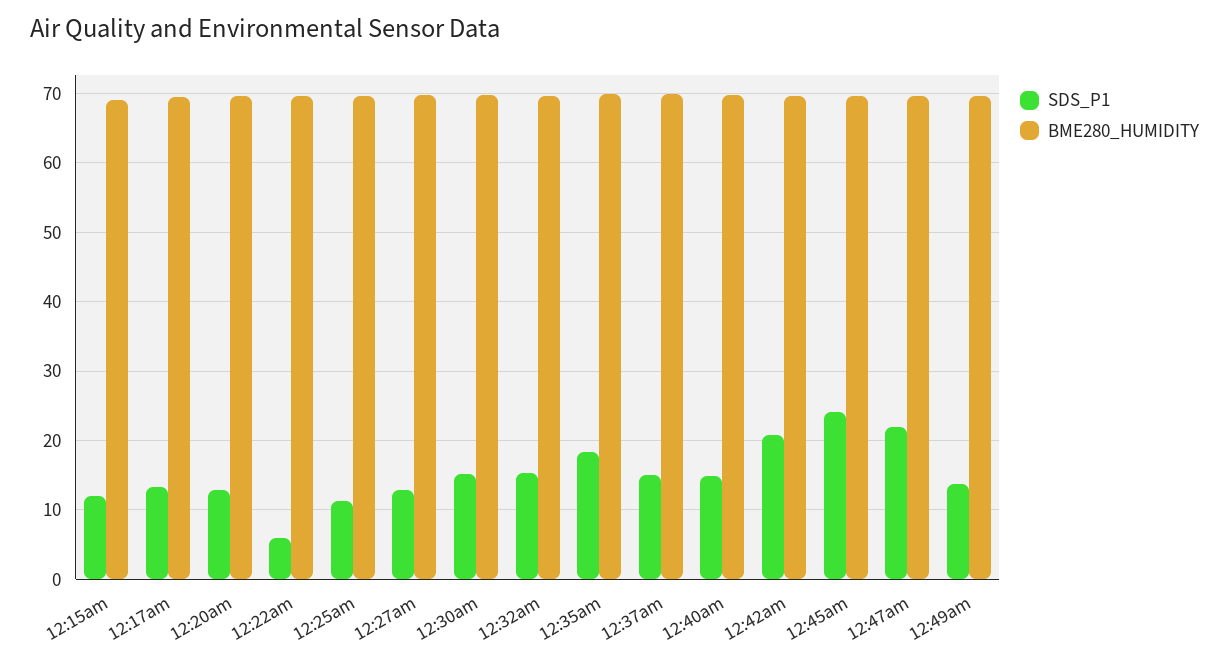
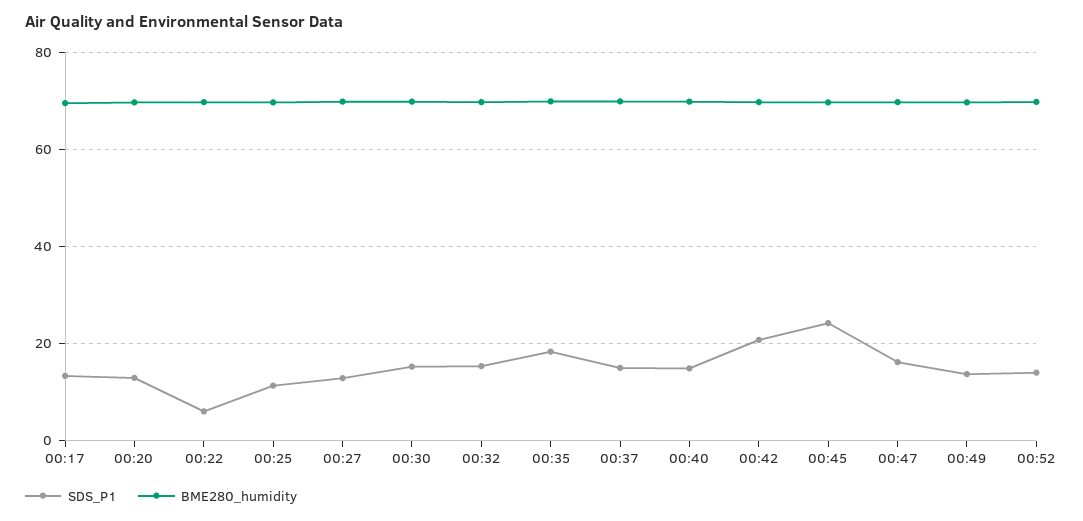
SDS_P1, 12:15am: 12 -> none
BME280_HUMIDITY, 12:15am: 69 -> none
SDS_P1, 12:47am: 22 -> 16
SDS_P1, 00:52: none -> 14
BME280_HUMIDITY, 00:52: none -> 70

